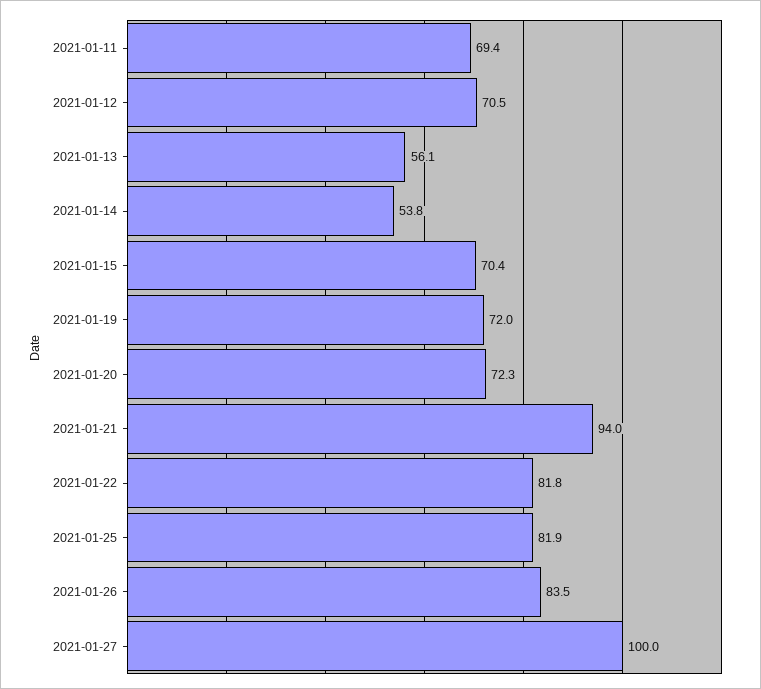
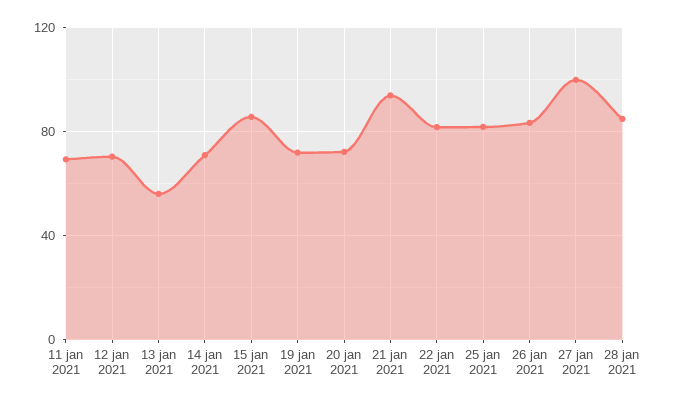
2021-01-14: 53.8 -> 70
2021-01-15: 70.4 -> 85
28 jan 2021: none -> 85

